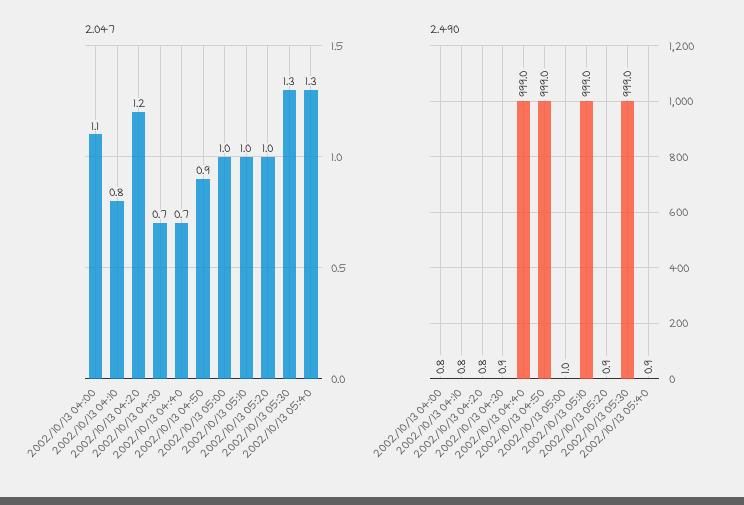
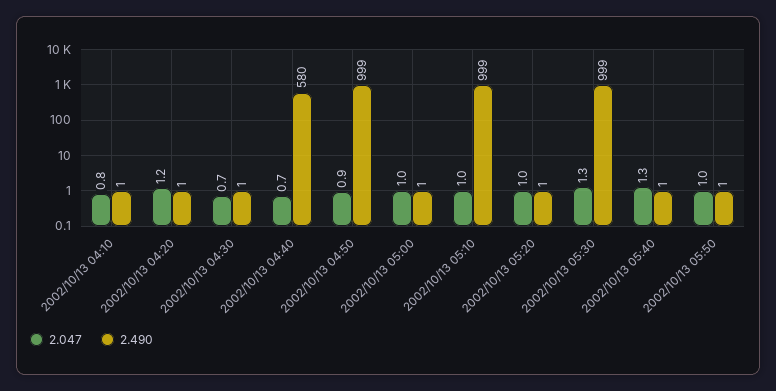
2.047, 2002/10/13 04:00: 1.1 -> none
2.490, 2002/10/13 04:00: 0.8 -> none
2.490, 2002/10/13 04:40: 999 -> 580
2.047, 2002/10/13 05:50: none -> 1
2.490, 2002/10/13 05:50: none -> 1

